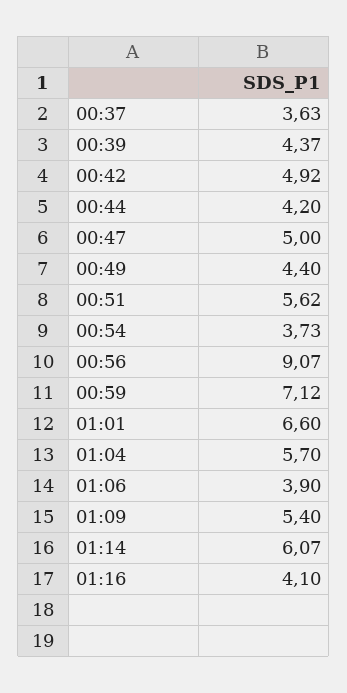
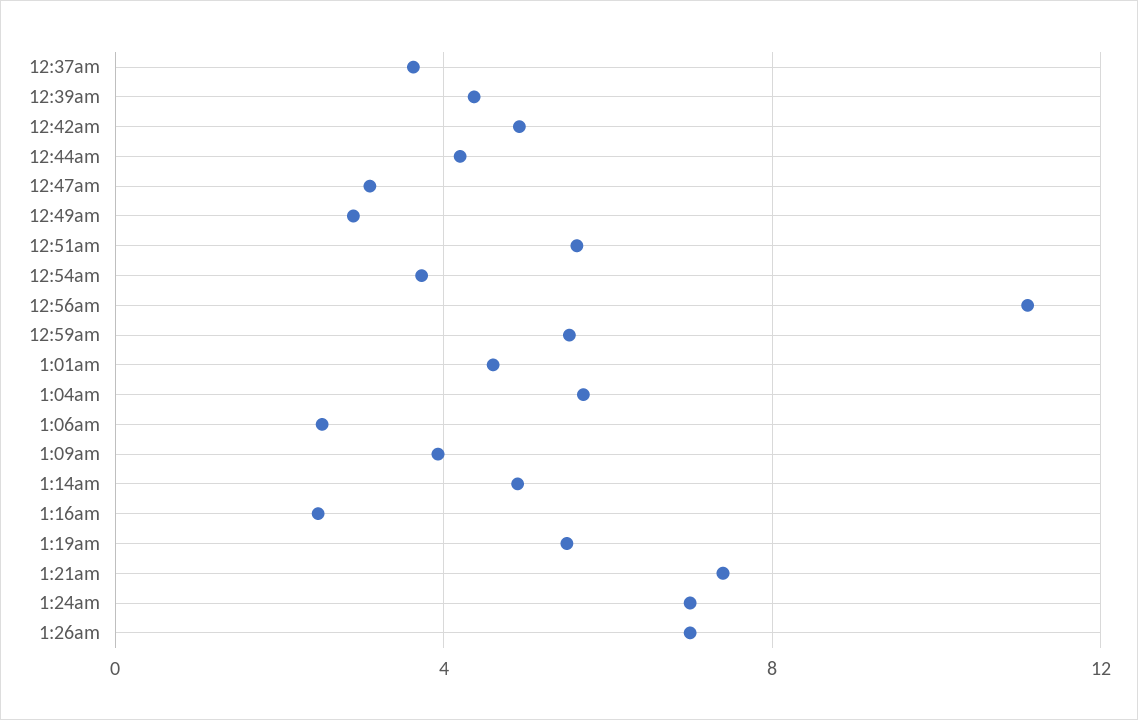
00:47: 5 -> 3
00:49: 4.4 -> 3
00:56: 9.07 -> 11
00:59: 7.12 -> 5.5
01:01: 6.6 -> 4.5
01:06: 3.9 -> 2.5
01:09: 5.4 -> 4
01:14: 6.07 -> 5
01:16: 4.1 -> 2.5
1:19am: none -> 5.5
1:21am: none -> 7.5
1:24am: none -> 7
1:26am: none -> 7

